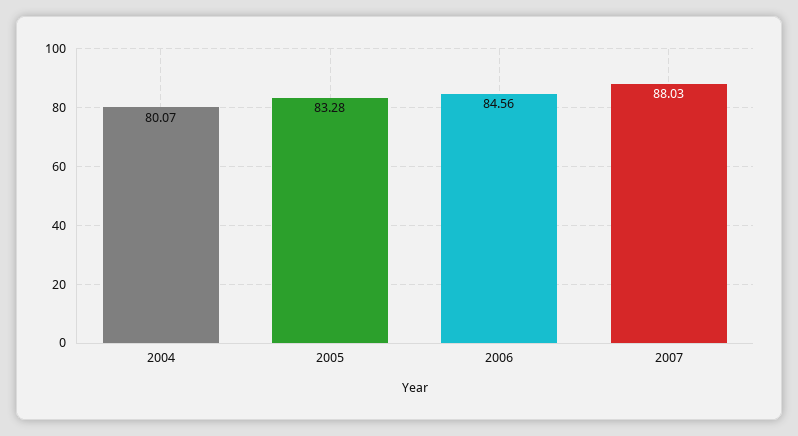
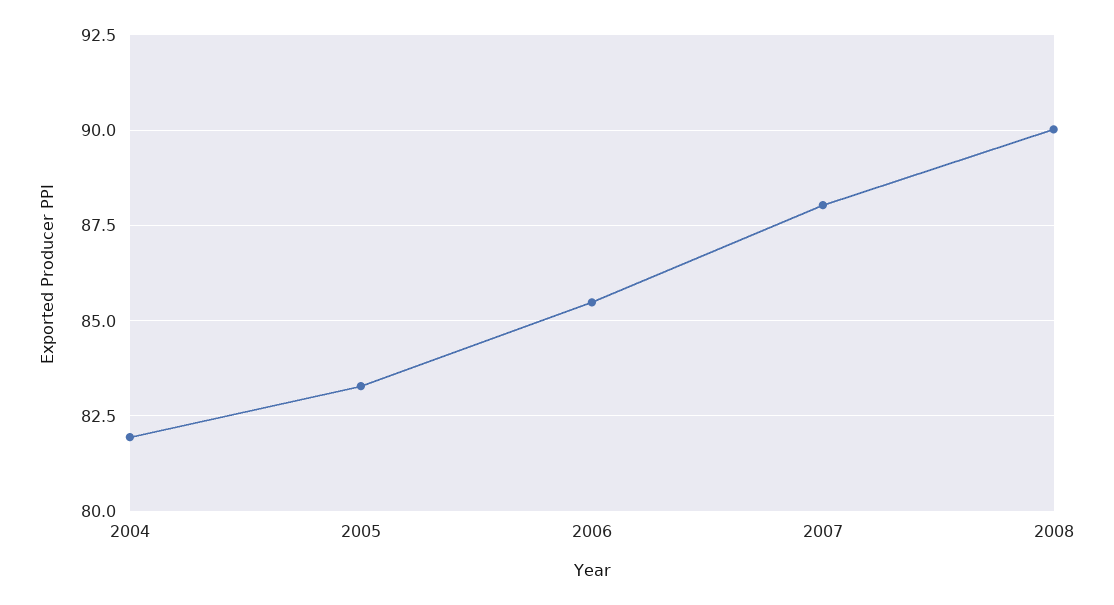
2004: 80.07 -> 82
2006: 84.56 -> 85.5
2008: none -> 90

